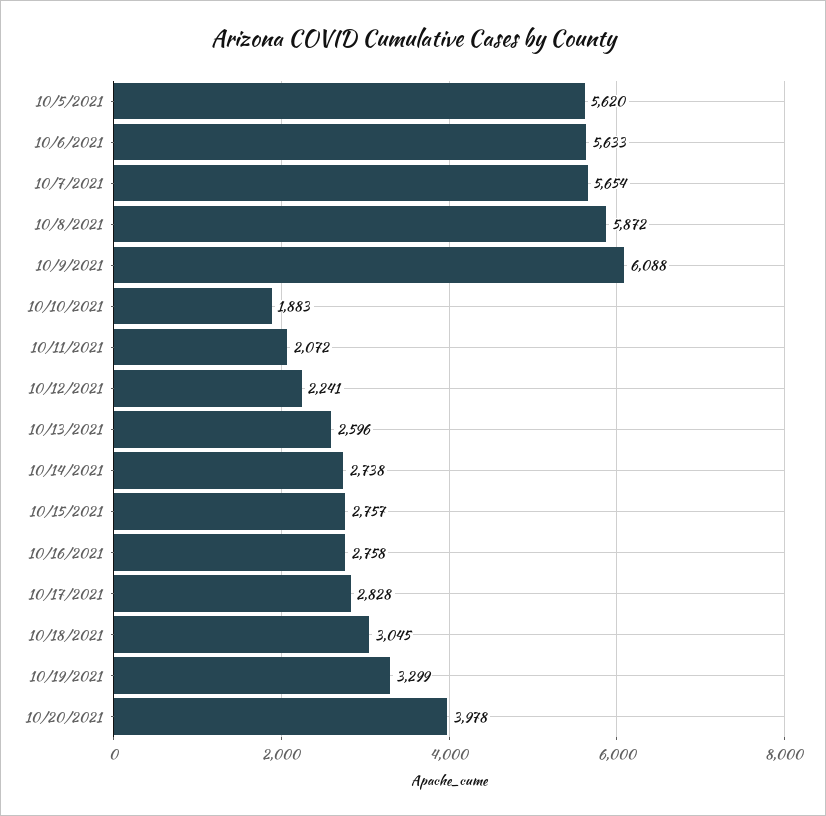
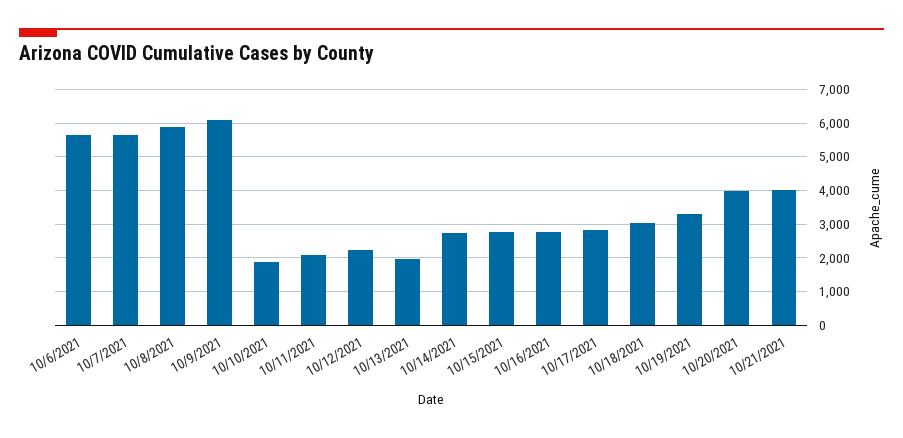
10/5/2021: 5620 -> none
10/13/2021: 2596 -> 2000
10/21/2021: none -> 4000

